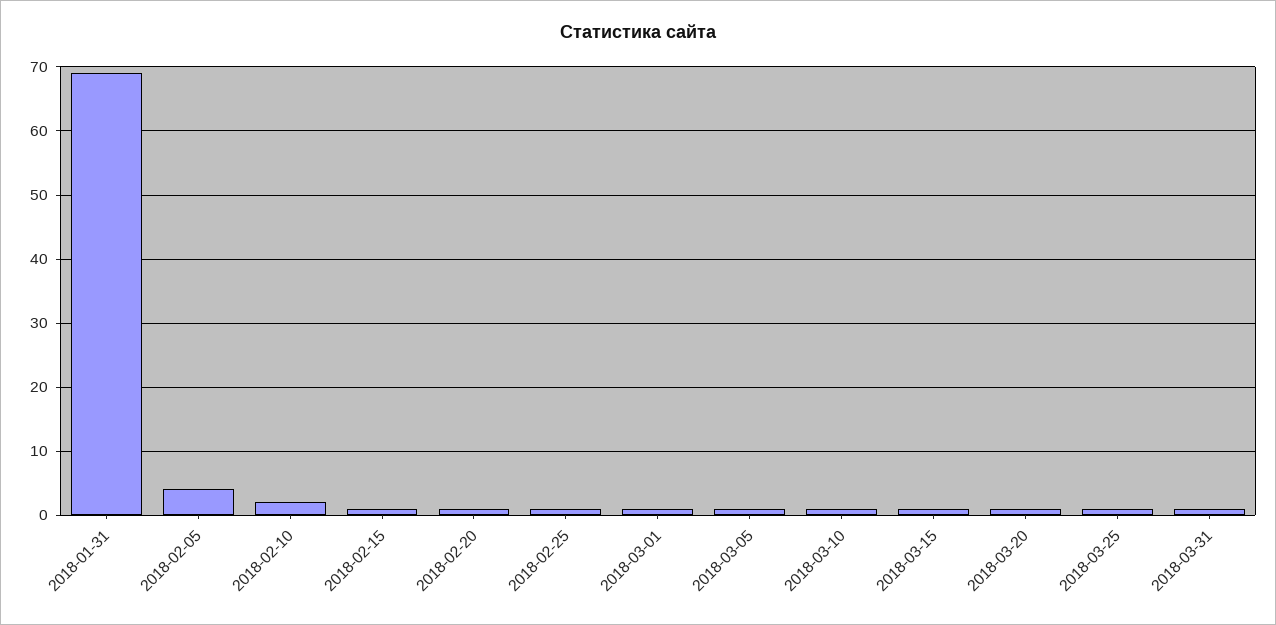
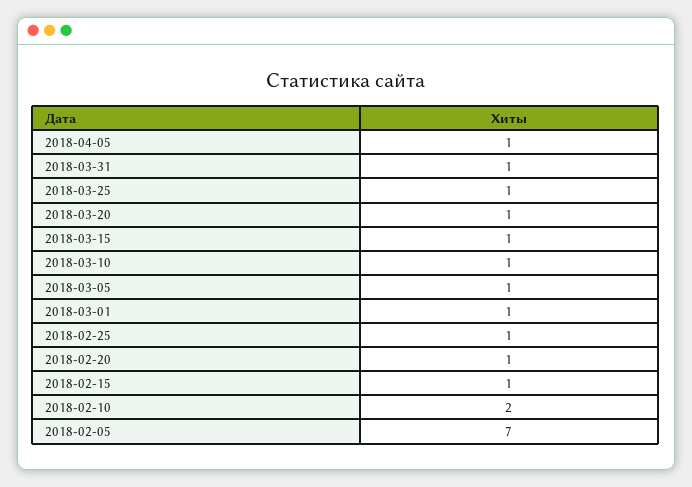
2018-01-31: 69 -> none
2018-02-05: 4 -> 7
2018-04-05: none -> 1

